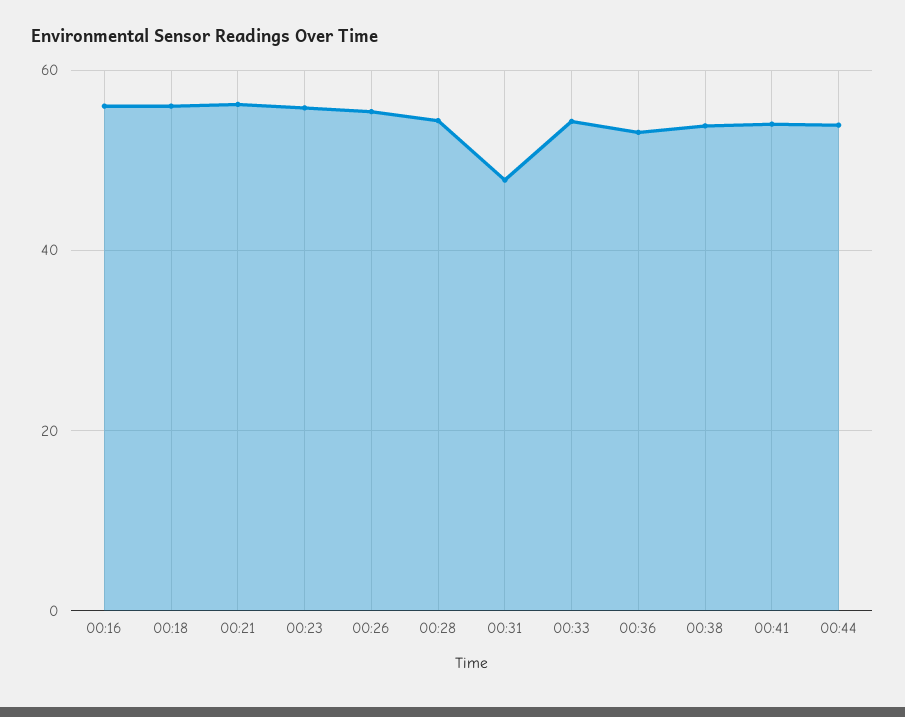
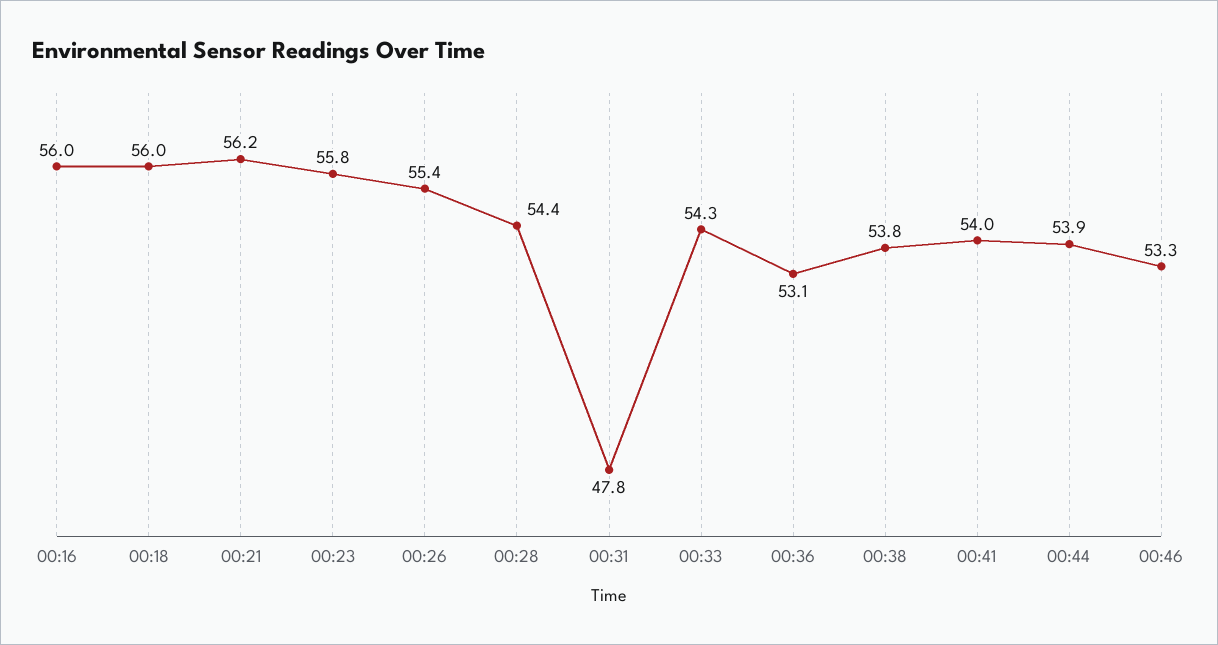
00:46: none -> 53.3

